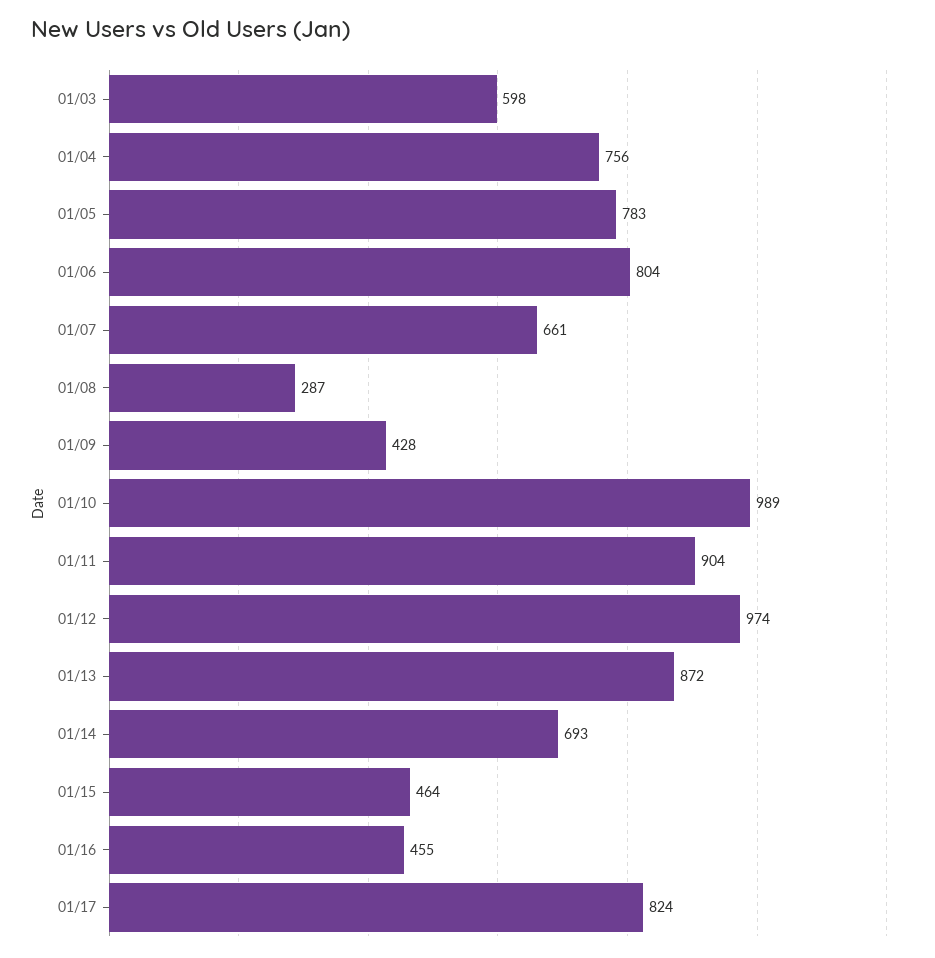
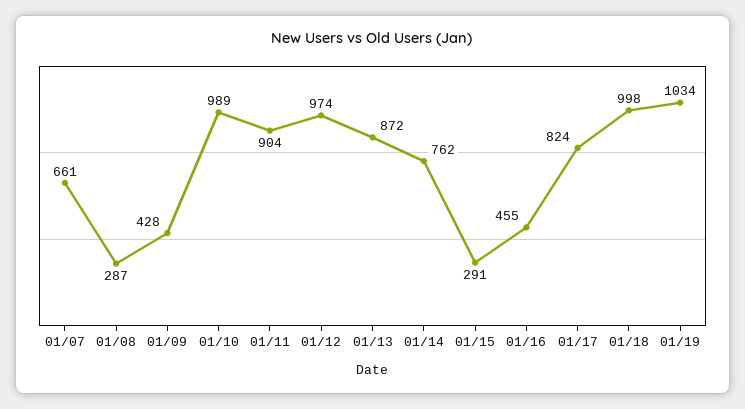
01/03: 598 -> none
01/04: 756 -> none
01/05: 783 -> none
01/06: 804 -> none
01/14: 693 -> 762
01/15: 464 -> 291
01/18: none -> 998
01/19: none -> 1034

